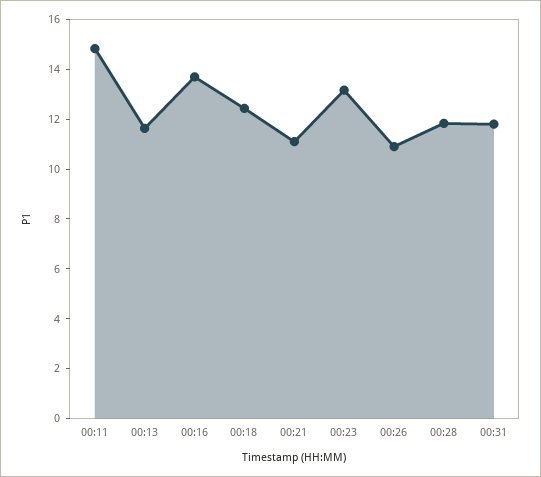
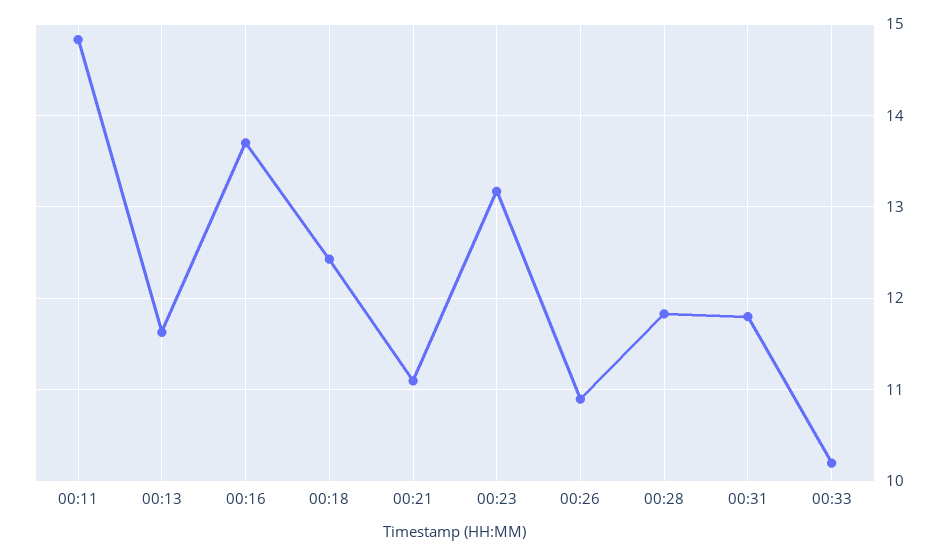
00:33: none -> 10.2

